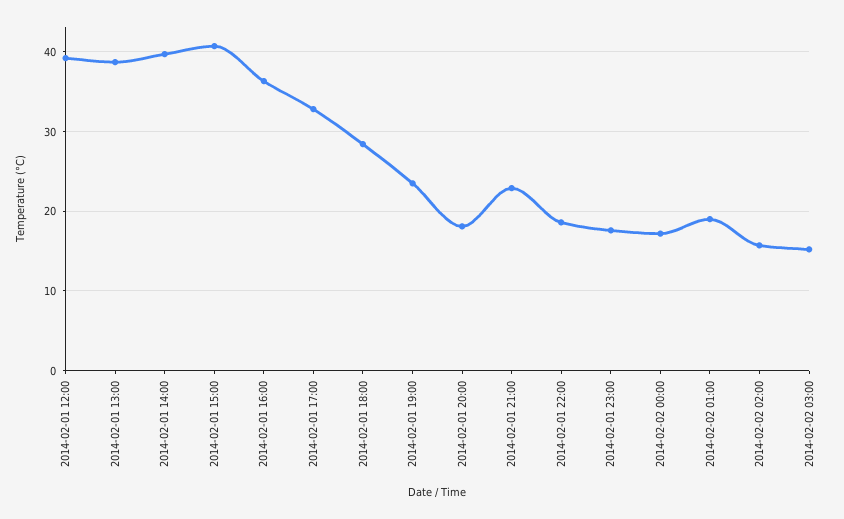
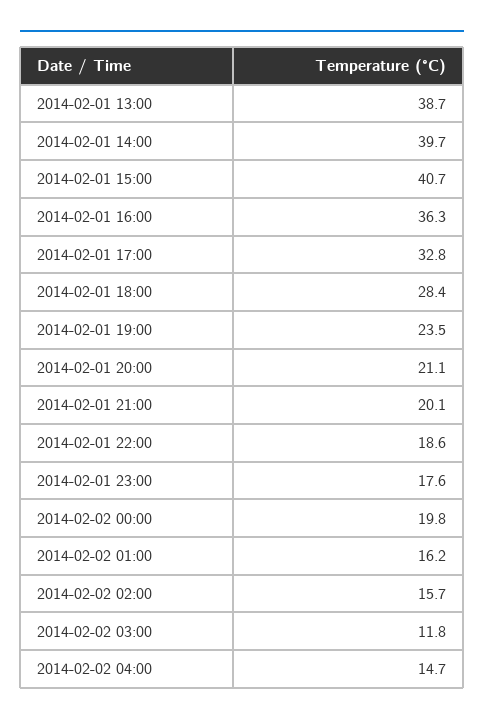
2014-02-01 12:00: 39 -> none
2014-02-01 20:00: 18 -> 21.1
2014-02-01 21:00: 23 -> 20.1
2014-02-02 00:00: 17 -> 19.8
2014-02-02 01:00: 19 -> 16.2
2014-02-02 03:00: 15 -> 11.8
2014-02-02 04:00: none -> 14.7

